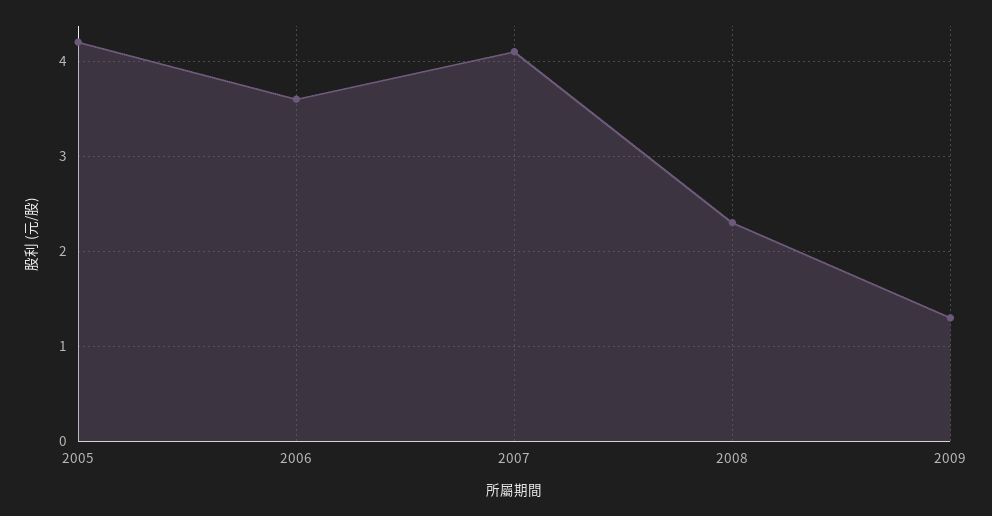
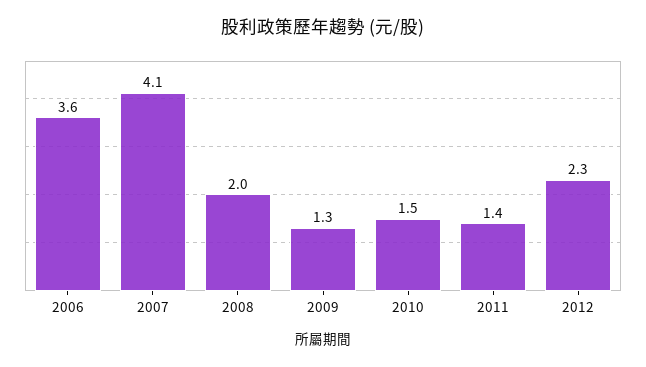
2005: 4.2 -> none
2008: 2.3 -> 2
2010: none -> 1.5
2011: none -> 1.4
2012: none -> 2.3

